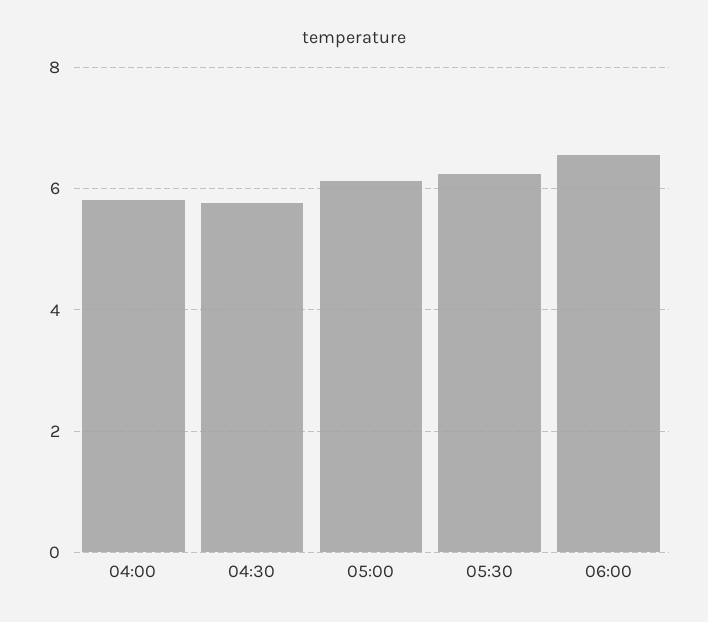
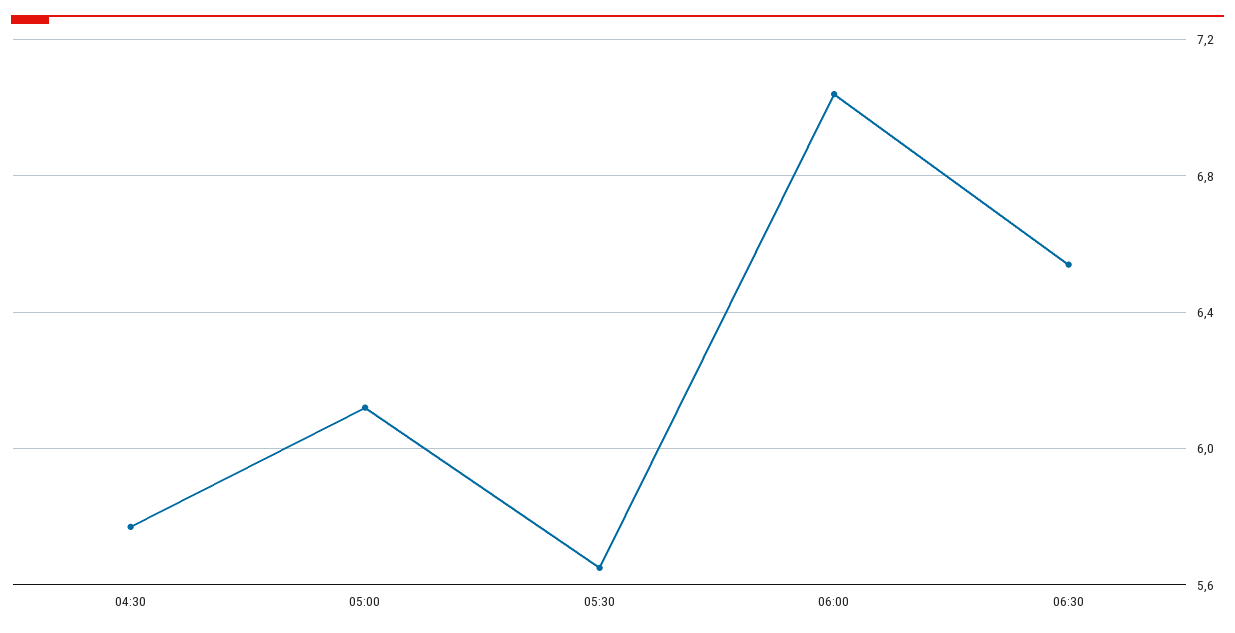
04:00: 5.8 -> none
05:30: 6.2 -> 5.65
06:00: 6.6 -> 7.05
06:30: none -> 6.55

